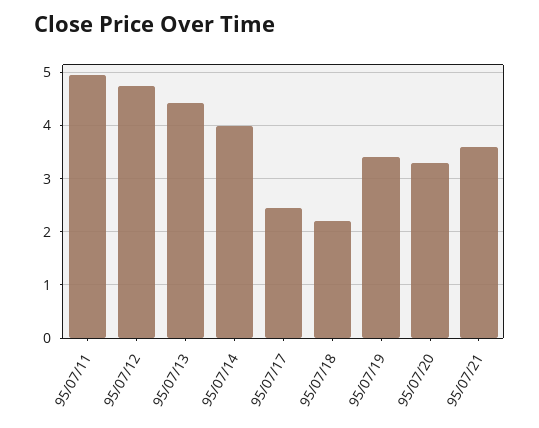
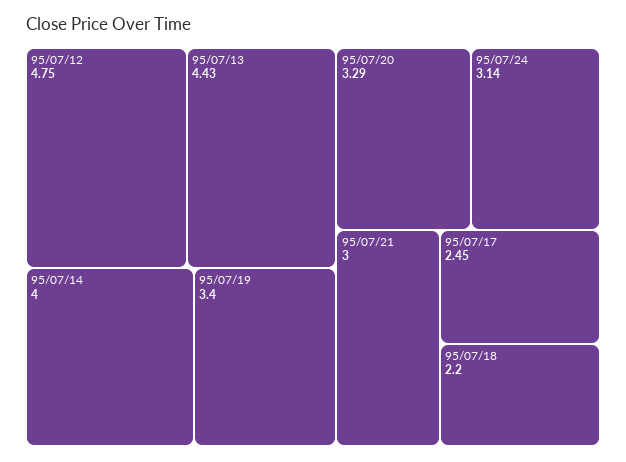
95/07/11: 5 -> none
95/07/21: 3.6 -> 3
95/07/24: none -> 3.14

